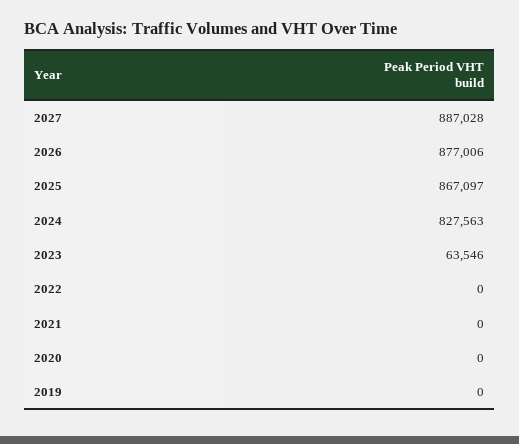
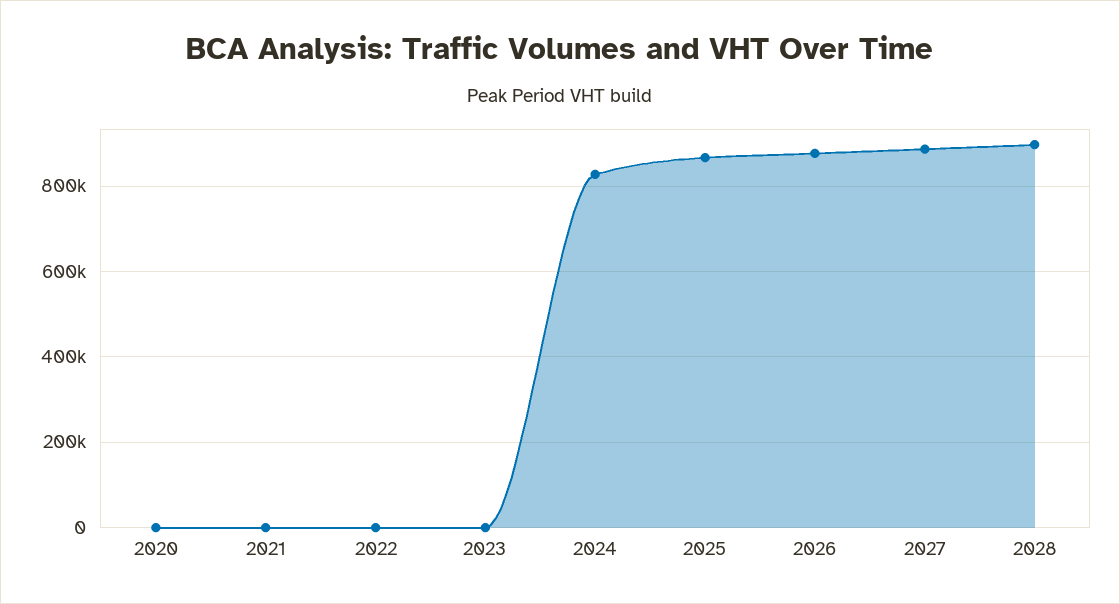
2023: 63546 -> 0
2019: 0 -> none
2028: none -> 900000

